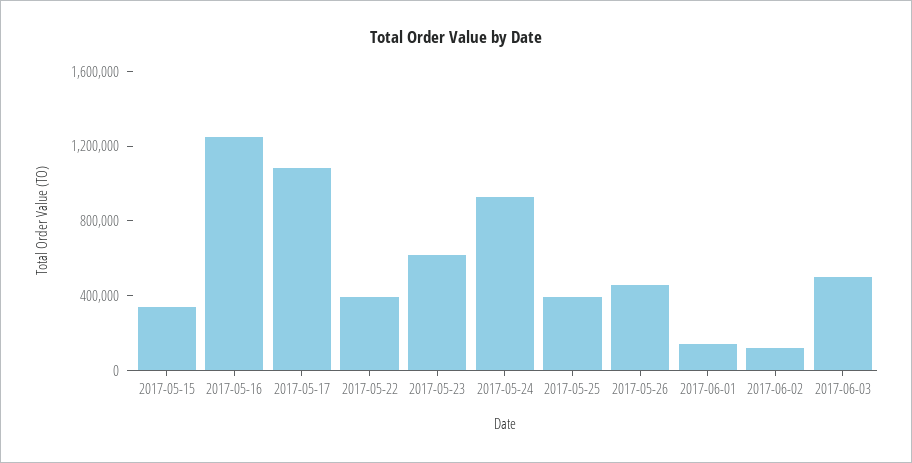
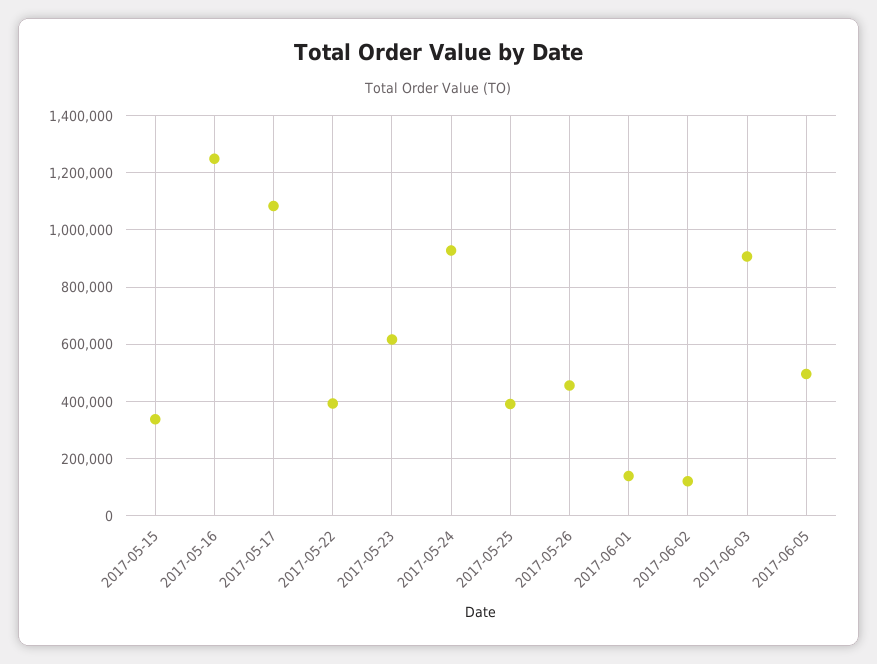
2017-06-03: 500000 -> 900000
2017-06-05: none -> 500000

